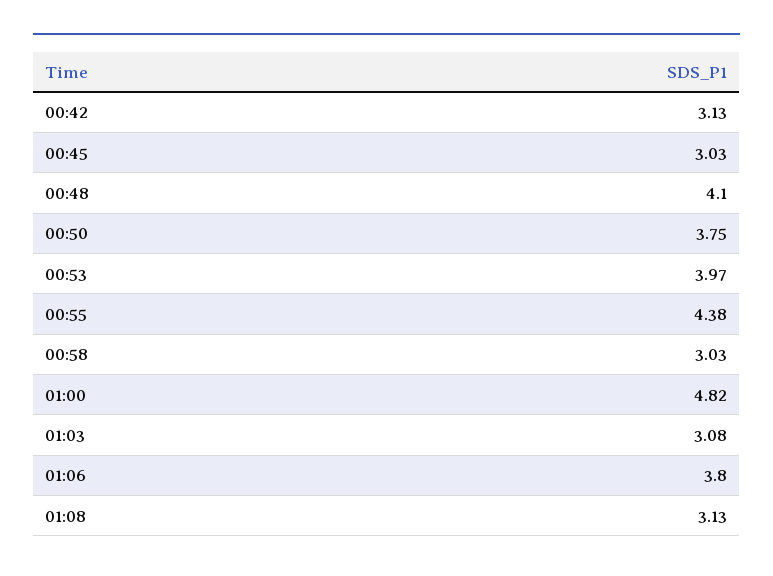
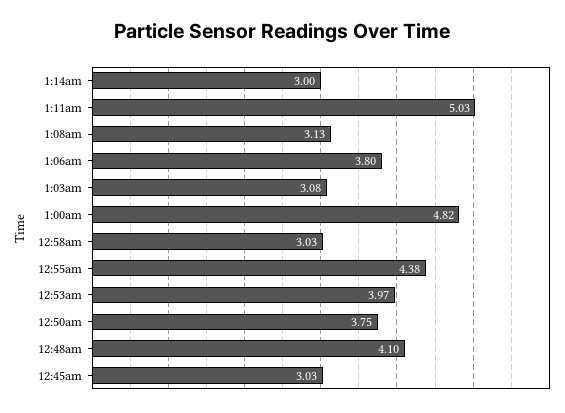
00:42: 3.13 -> none
1:14am: none -> 3
1:11am: none -> 5.03

